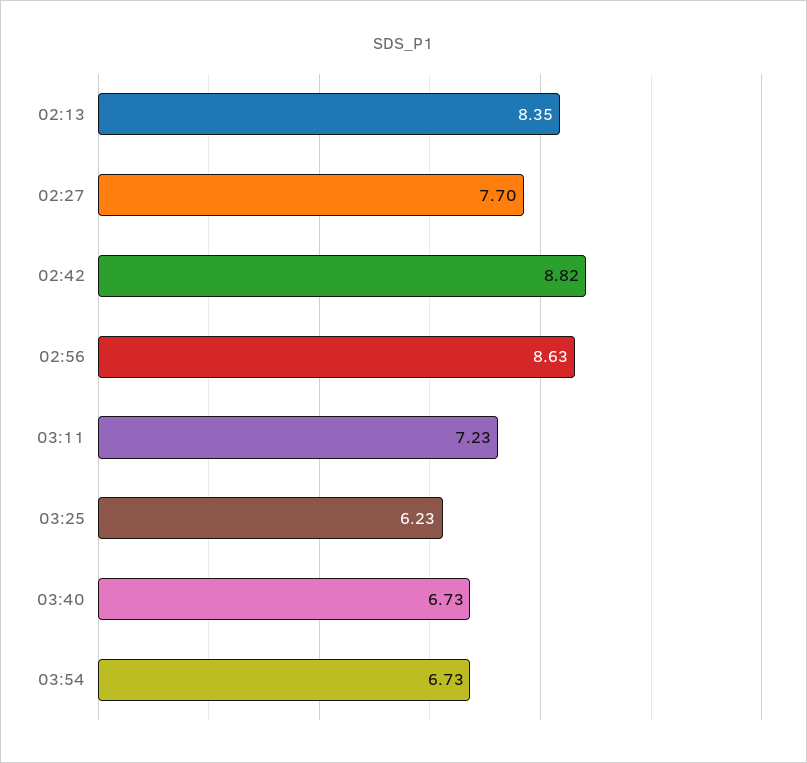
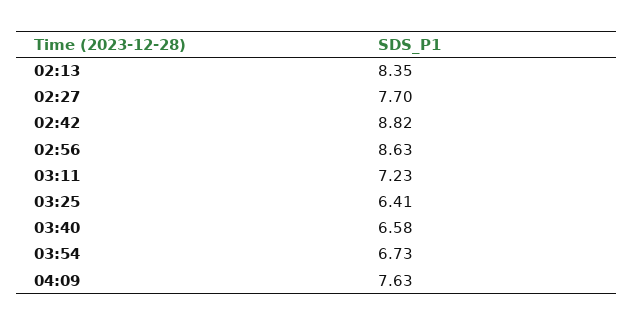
03:25: 6.23 -> 6.41
03:40: 6.73 -> 6.58
04:09: none -> 7.63

